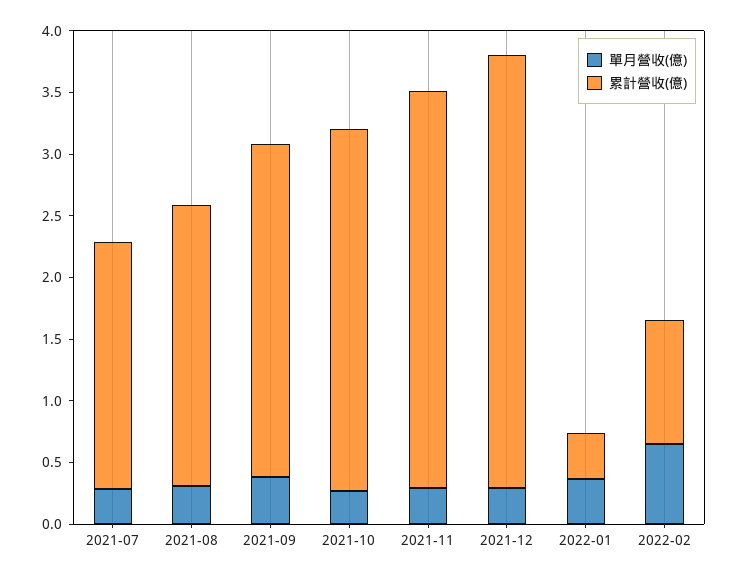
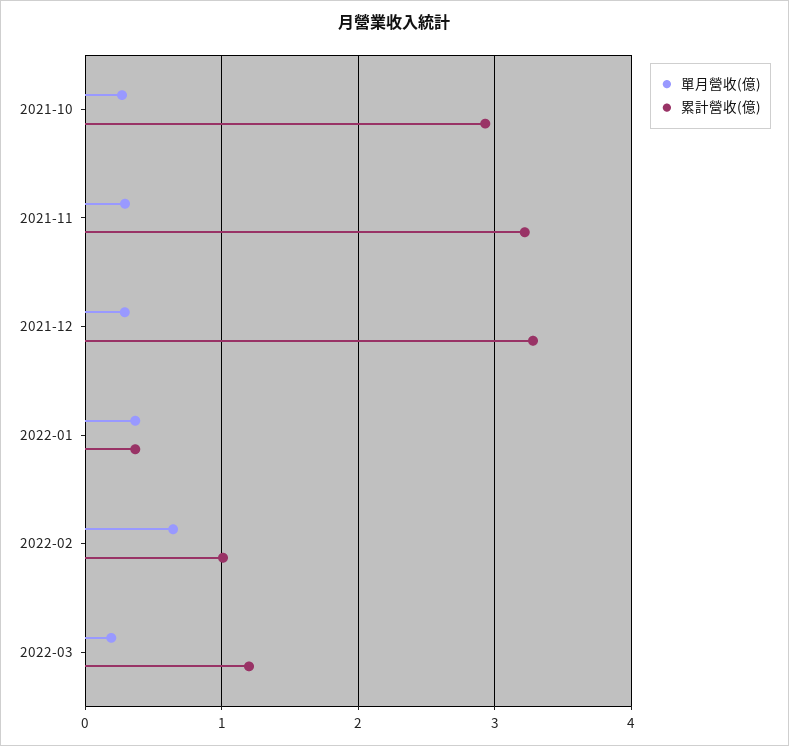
單月營收(億), 2021-07: 0.3 -> none
累計營收(億), 2021-07: 2 -> none
單月營收(億), 2021-08: 0.3 -> none
累計營收(億), 2021-08: 2.3 -> none
單月營收(億), 2021-09: 0.4 -> none
累計營收(億), 2021-09: 2.7 -> none
累計營收(億), 2021-12: 3.5 -> 3.3
單月營收(億), 2022-03: none -> 0.2
累計營收(億), 2022-03: none -> 1.2

